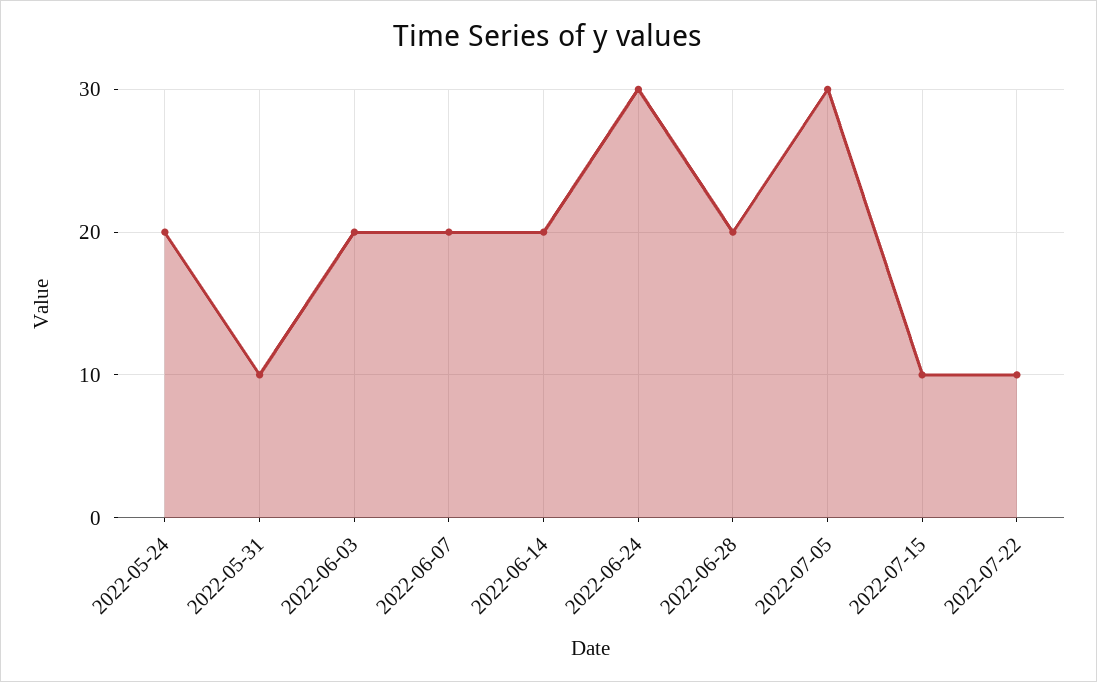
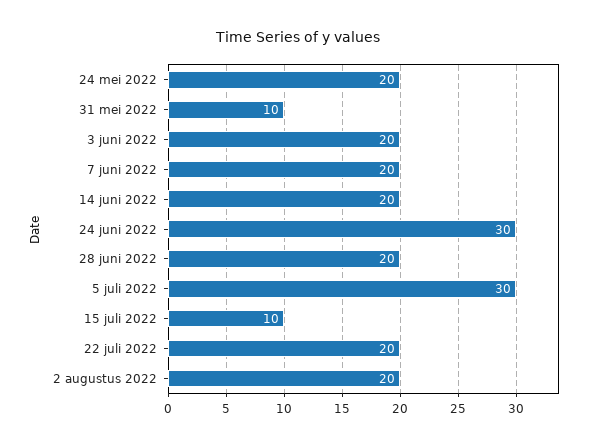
2022-07-22: 10 -> 20
2 augustus 2022: none -> 20

